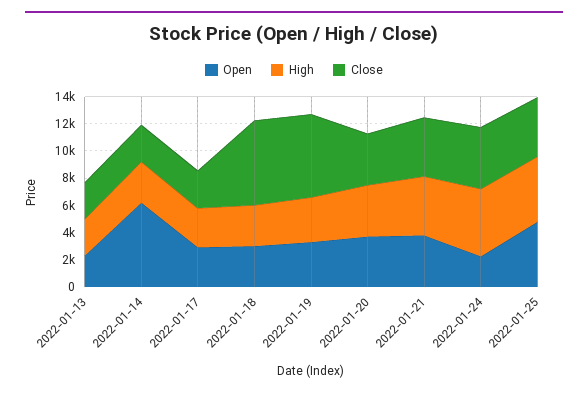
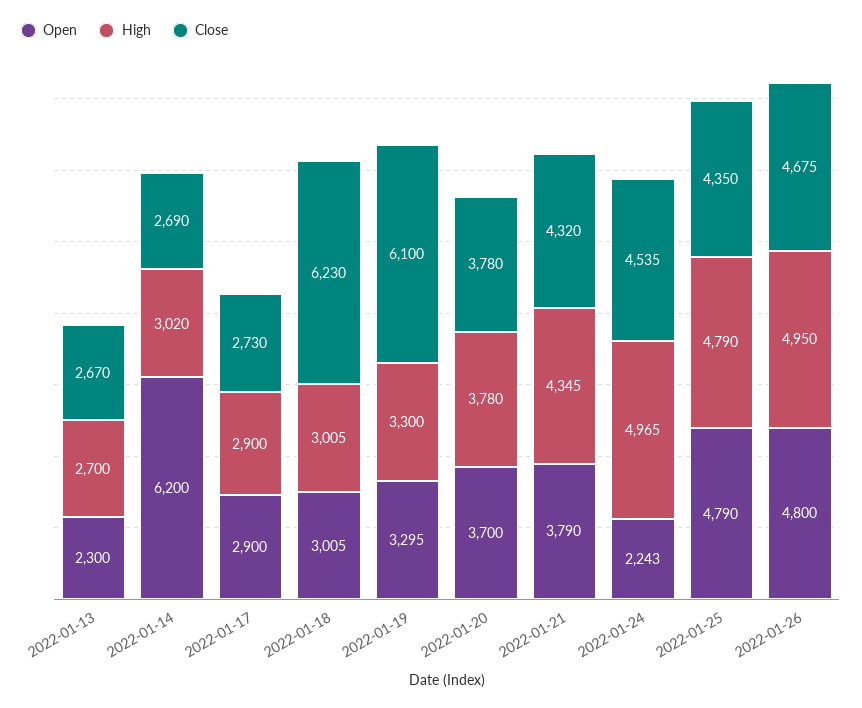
Open, 2022-01-26: none -> 4800
High, 2022-01-26: none -> 4950
Close, 2022-01-26: none -> 4675

